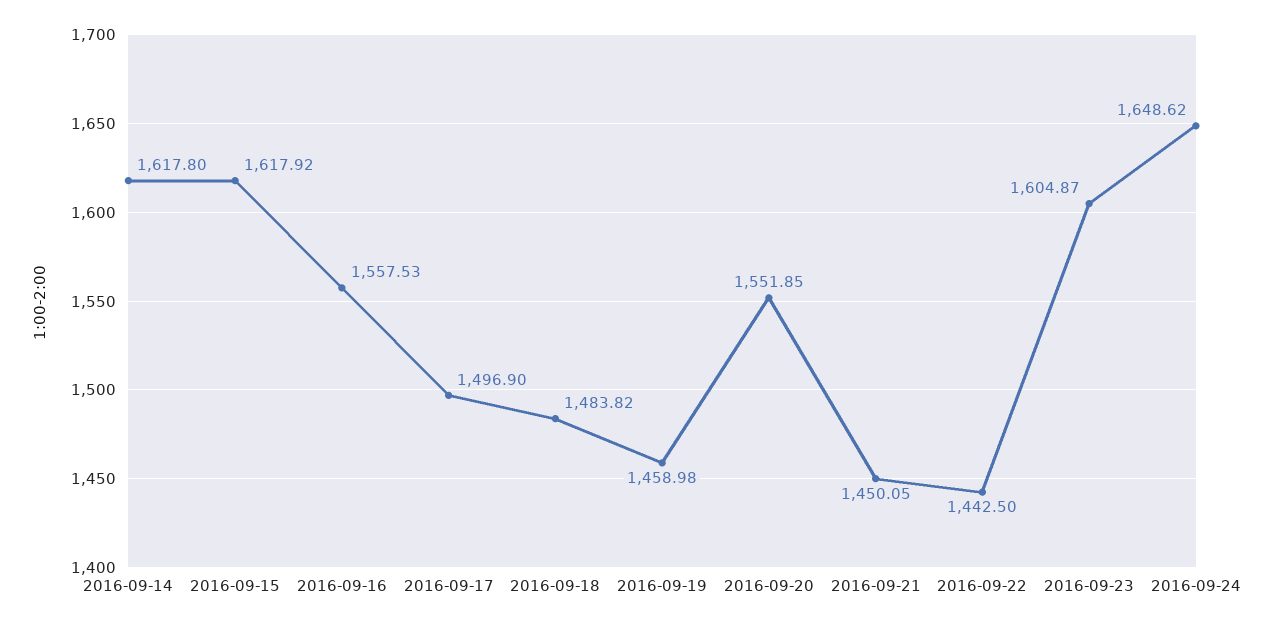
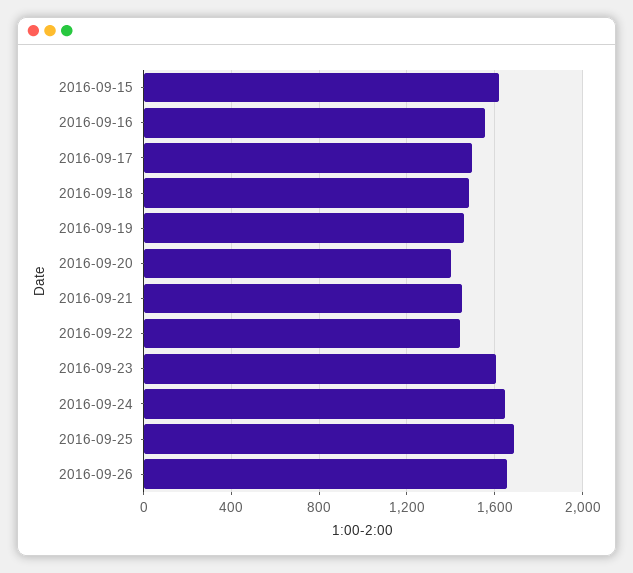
2016-09-14: 1617.8 -> none
2016-09-20: 1551.85 -> 1400
2016-09-25: none -> 1700
2016-09-26: none -> 1650

